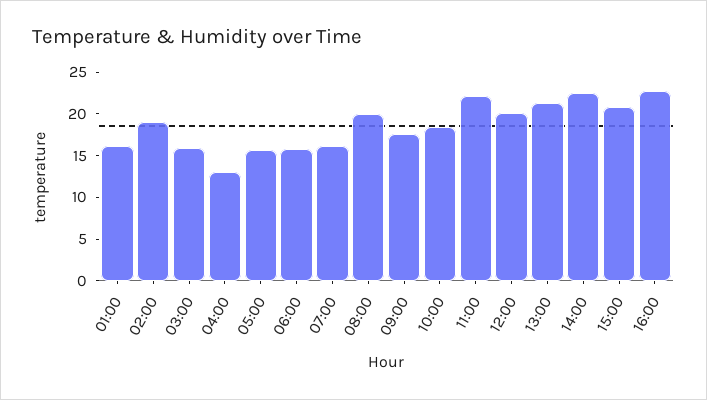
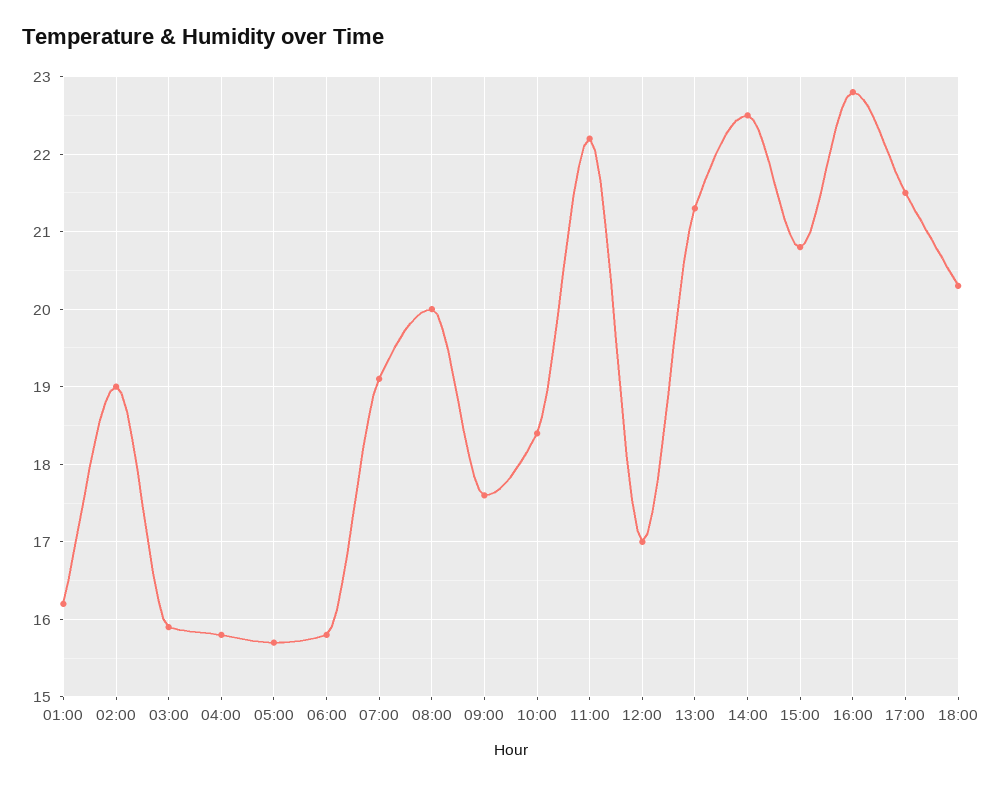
04:00: 13 -> 15.8
07:00: 16 -> 19.1
12:00: 20 -> 17
17:00: none -> 21.5
18:00: none -> 20.3

